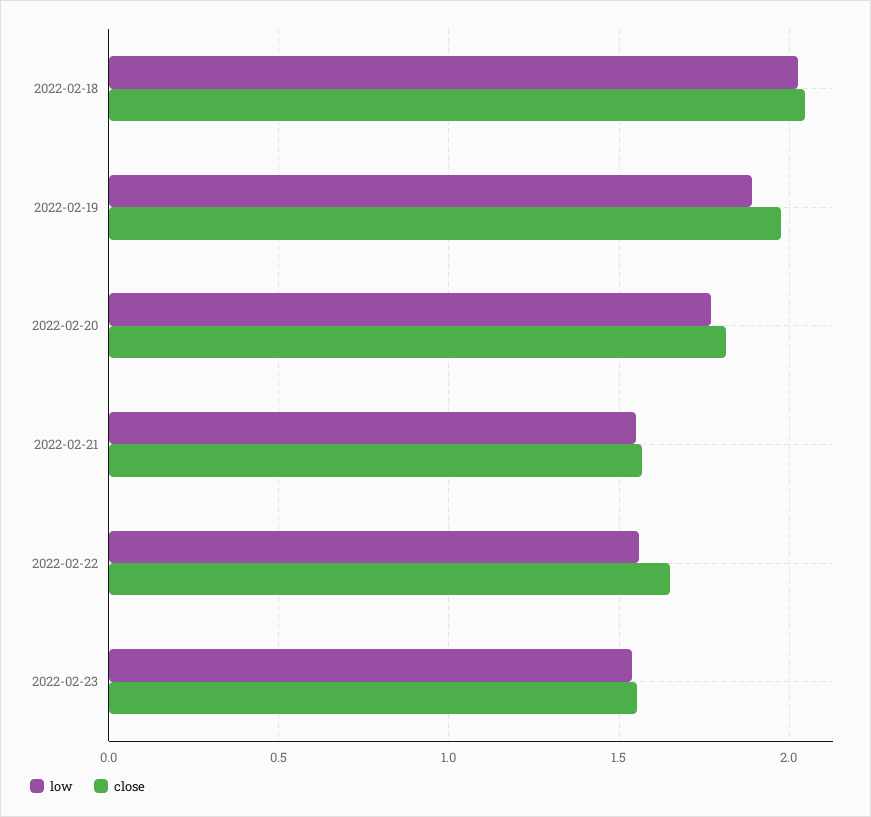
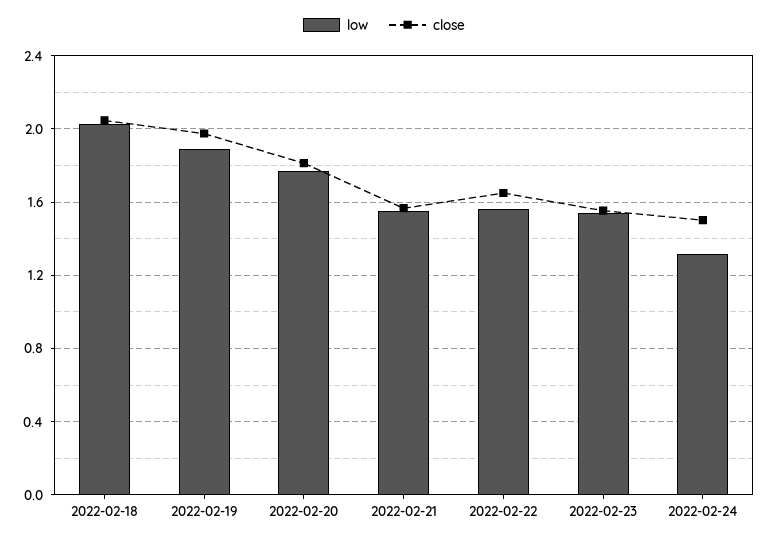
low, 2022-02-24: none -> 1.3
close, 2022-02-24: none -> 1.5

